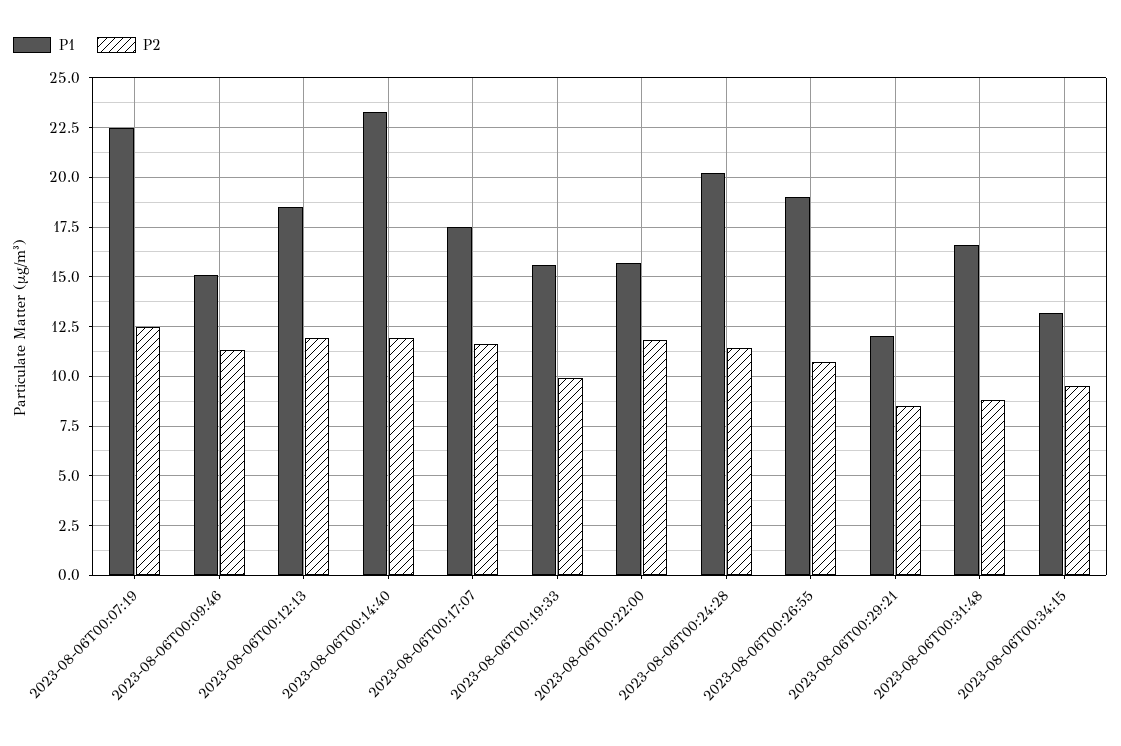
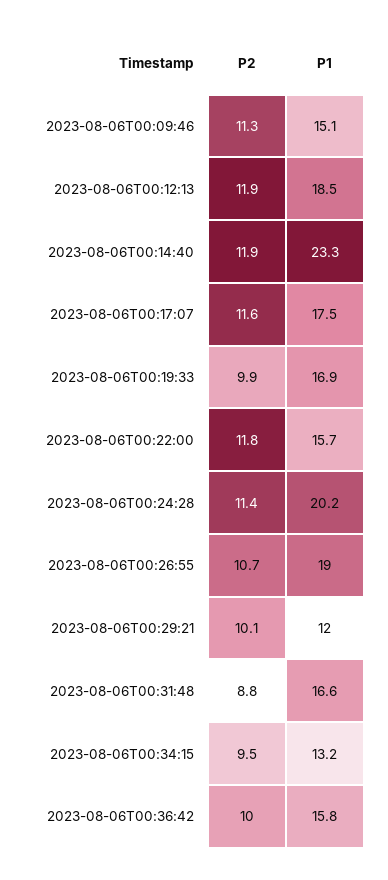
P1, 2023-08-06T00:07:19: 22.5 -> none
P2, 2023-08-06T00:07:19: 12.5 -> none
P1, 2023-08-06T00:19:33: 15.5 -> 16.9
P2, 2023-08-06T00:29:21: 8.5 -> 10.1
P2, 2023-08-06T00:36:42: none -> 10
P1, 2023-08-06T00:36:42: none -> 15.8

